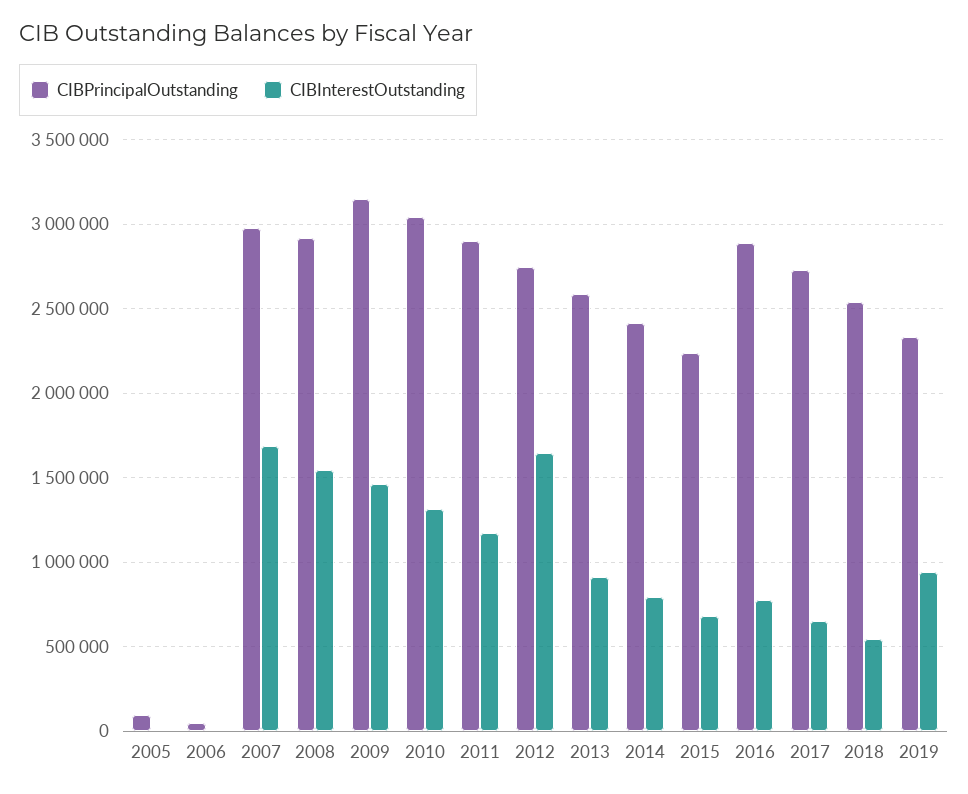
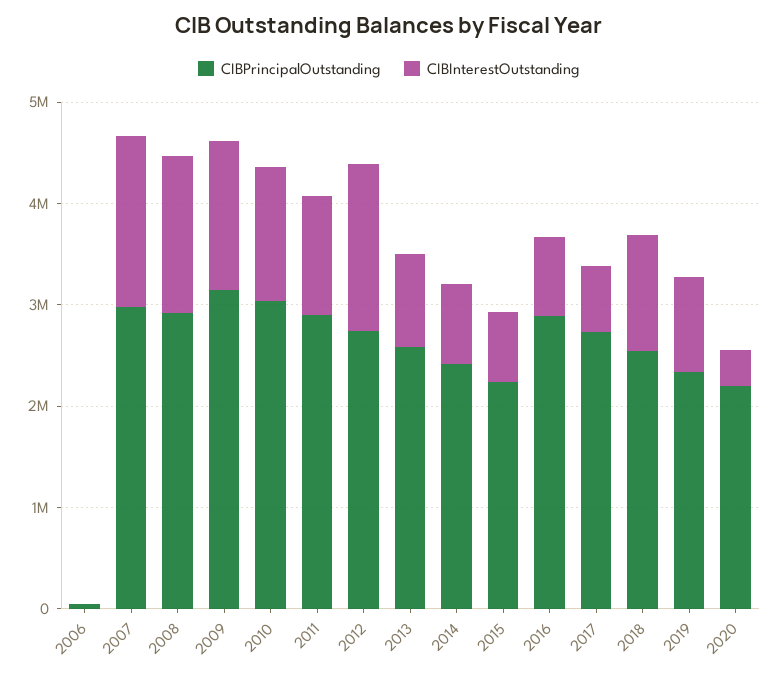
CIBPrincipalOutstanding, 2005: 100000 -> none
CIBInterestOutstanding, 2005: 0 -> none
CIBInterestOutstanding, 2018: 550000 -> 1200000
CIBPrincipalOutstanding, 2020: none -> 2200000
CIBInterestOutstanding, 2020: none -> 400000

